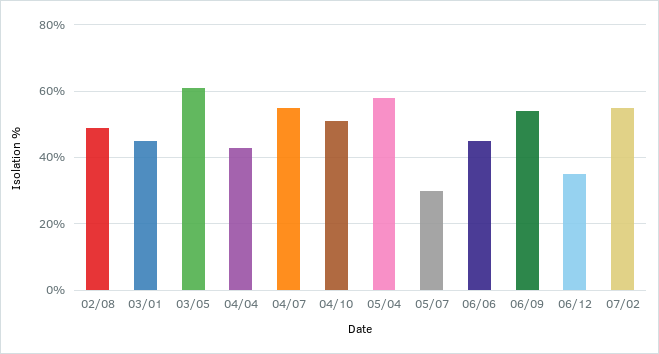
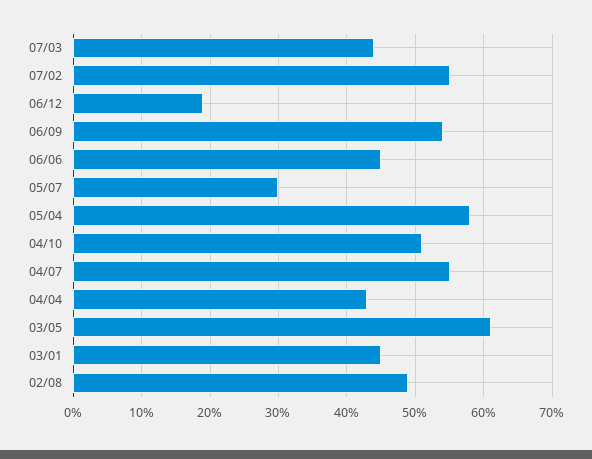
06/12: 35 -> 19
07/03: none -> 44

